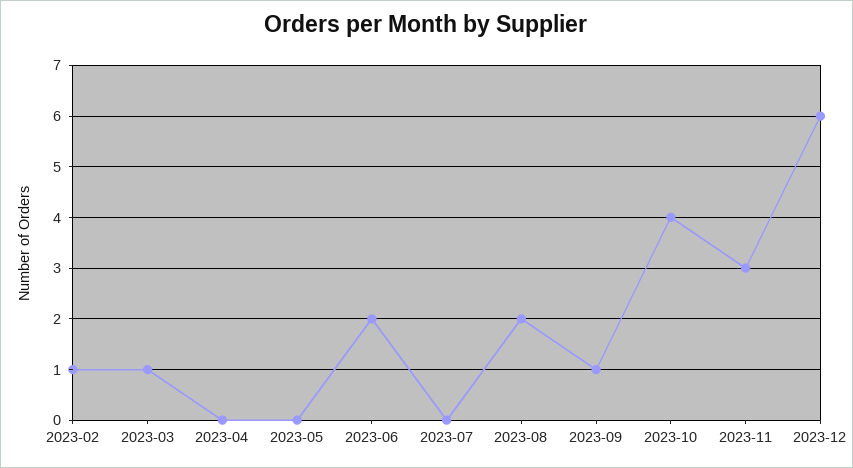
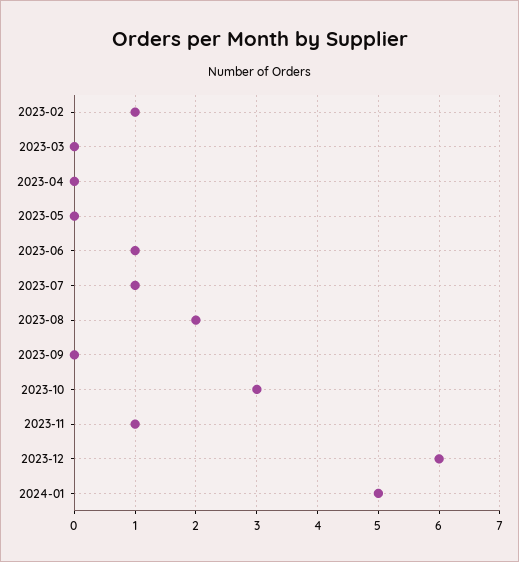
2023-03: 1 -> 0
2023-06: 2 -> 1
2023-07: 0 -> 1
2023-09: 1 -> 0
2023-10: 4 -> 3
2023-11: 3 -> 1
2024-01: none -> 5

